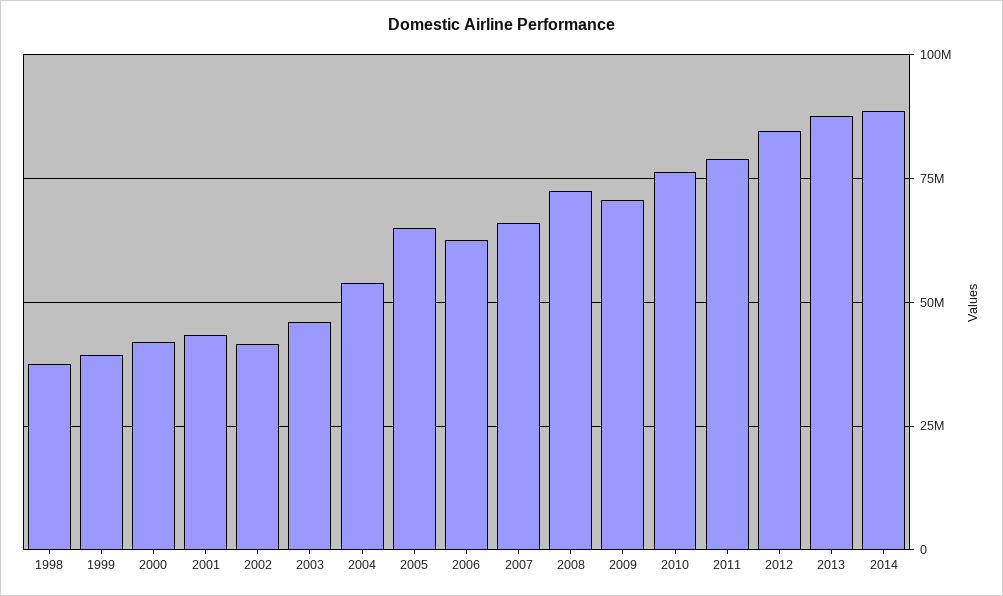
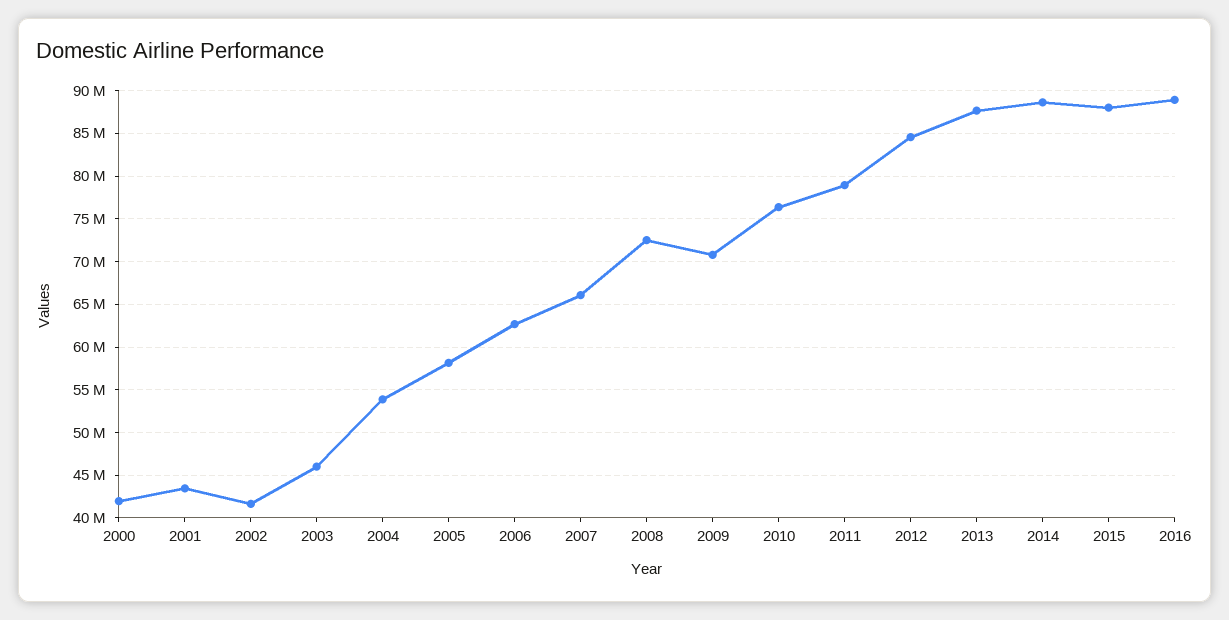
1998: 37500000 -> none
1999: 40000000 -> none
2005: 65000000 -> 58000000
2015: none -> 88000000
2016: none -> 89000000

